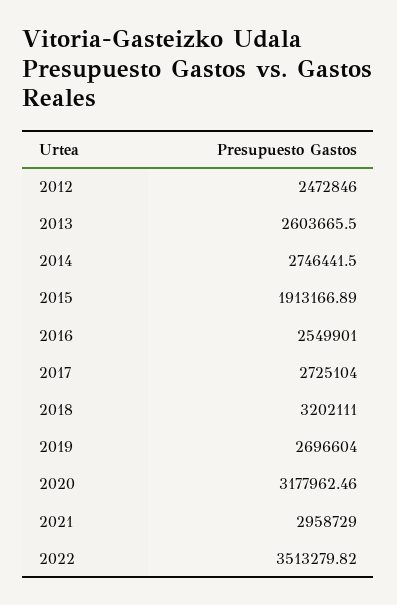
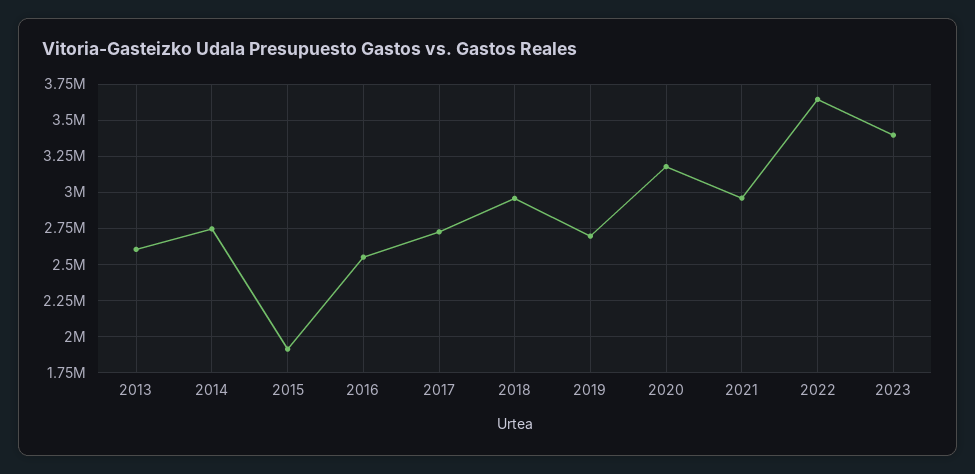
2012: 2472846 -> none
2018: 3202111 -> 2950000
2022: 3513279.82 -> 3650000
2023: none -> 3400000

